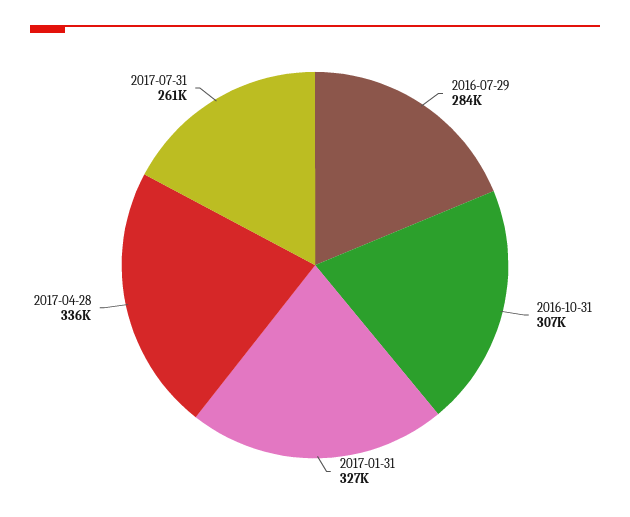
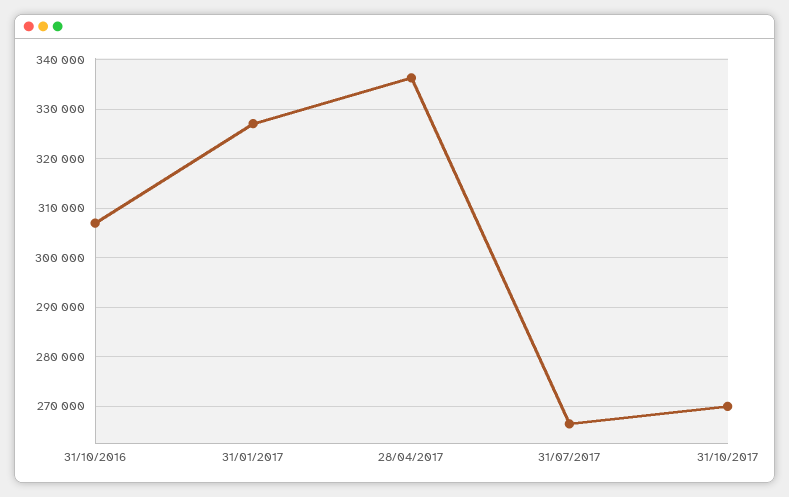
2016-07-29: 284000 -> none
2017-07-31: 261000 -> 266000
31/10/2017: none -> 270000

